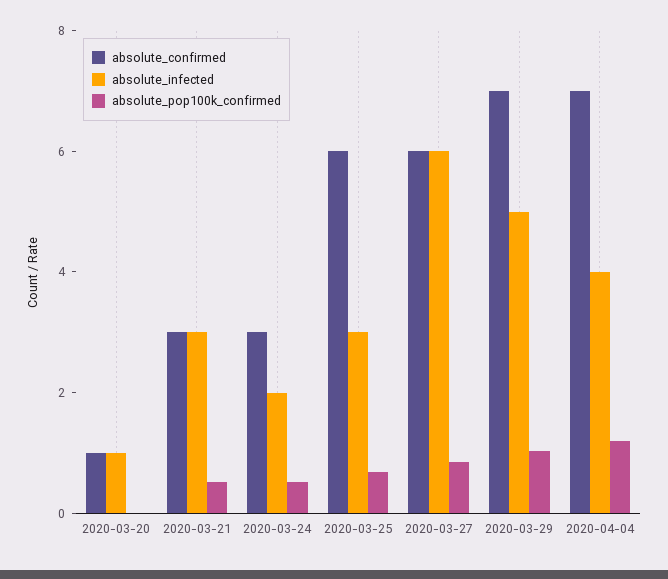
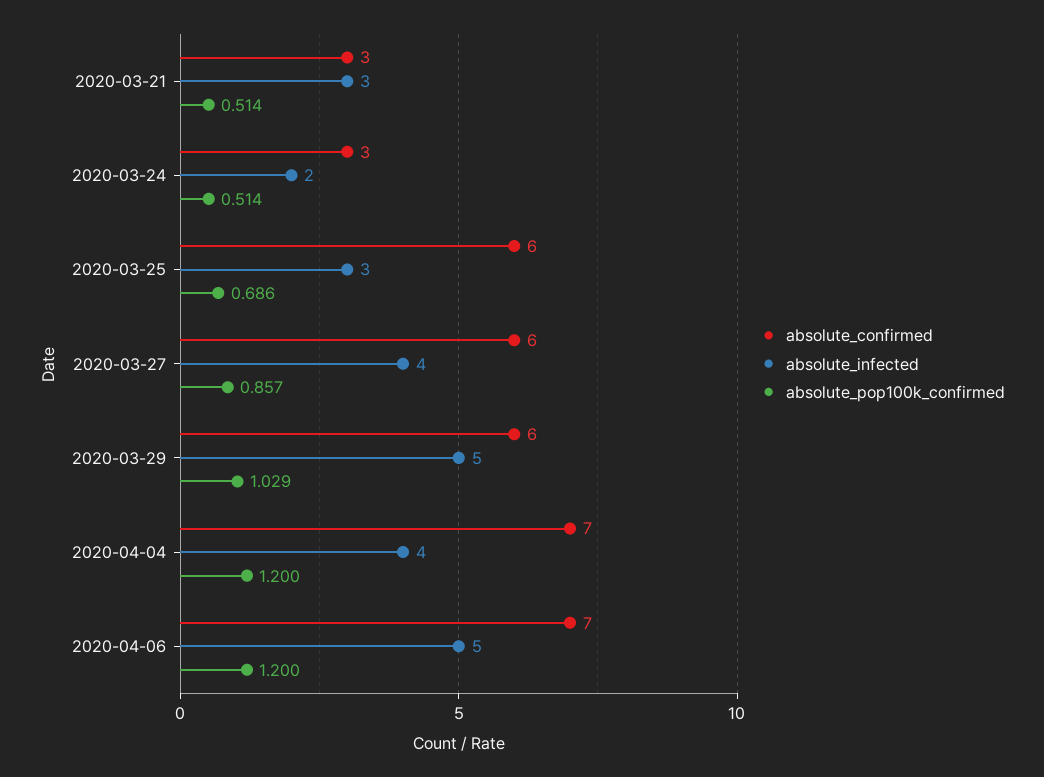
absolute_confirmed, 2020-03-20: 1 -> none
absolute_infected, 2020-03-20: 1 -> none
absolute_pop100k_confirmed, 2020-03-20: 0 -> none
absolute_infected, 2020-03-27: 6 -> 4
absolute_confirmed, 2020-03-29: 7 -> 6
absolute_confirmed, 2020-04-06: none -> 7
absolute_infected, 2020-04-06: none -> 5
absolute_pop100k_confirmed, 2020-04-06: none -> 1.2

